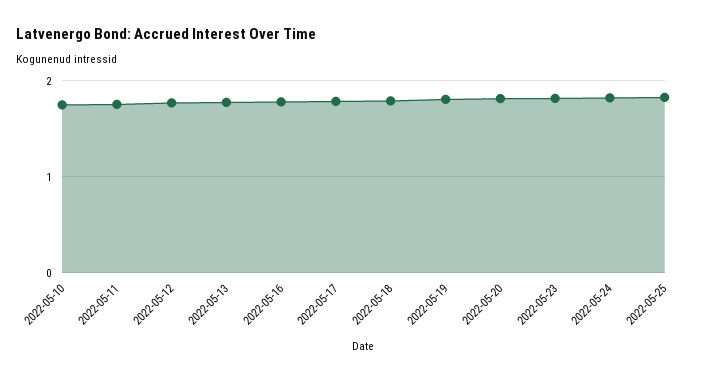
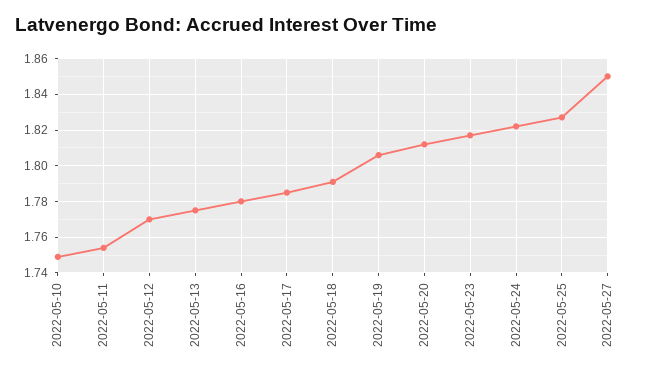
2022-05-27: none -> 1.85

